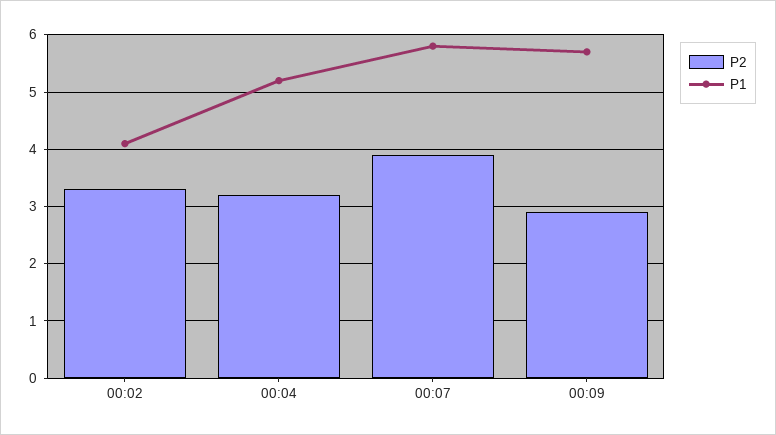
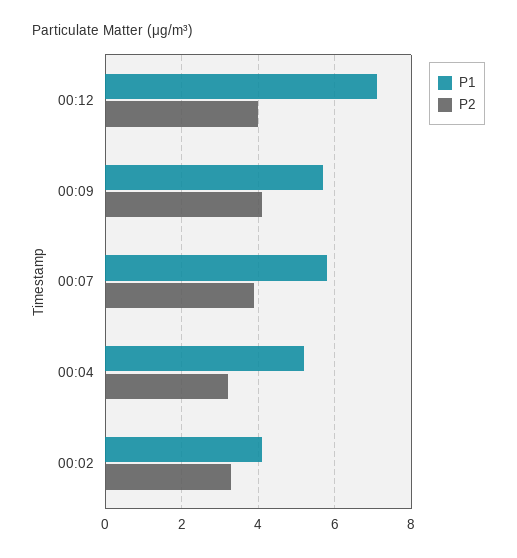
P2, 00:09: 3 -> 4
P1, 00:12: none -> 7
P2, 00:12: none -> 4

